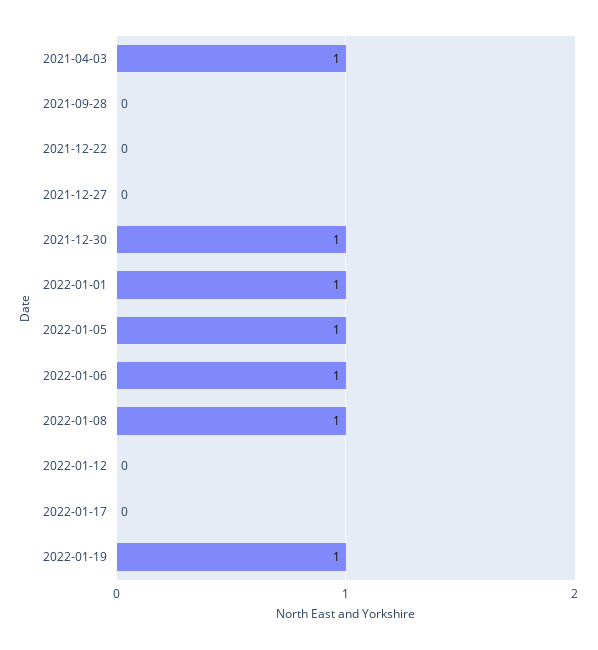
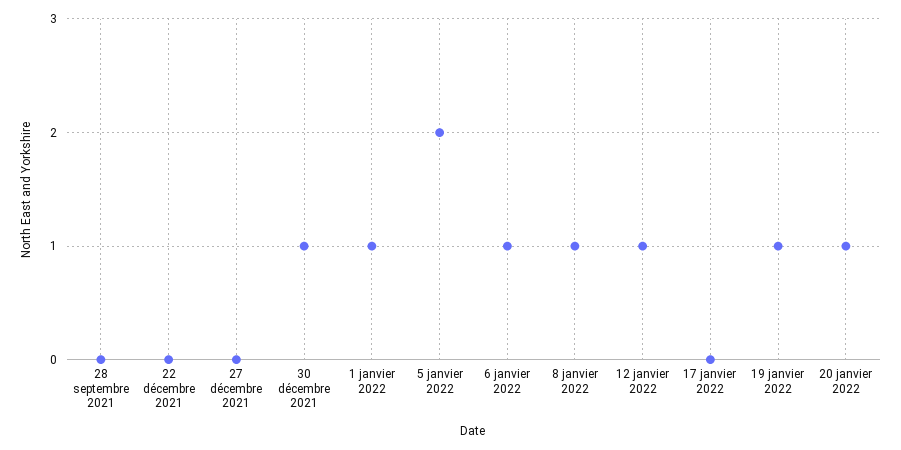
2021-04-03: 1 -> none
2022-01-05: 1 -> 2
2022-01-12: 0 -> 1
20 janvier 2022: none -> 1

